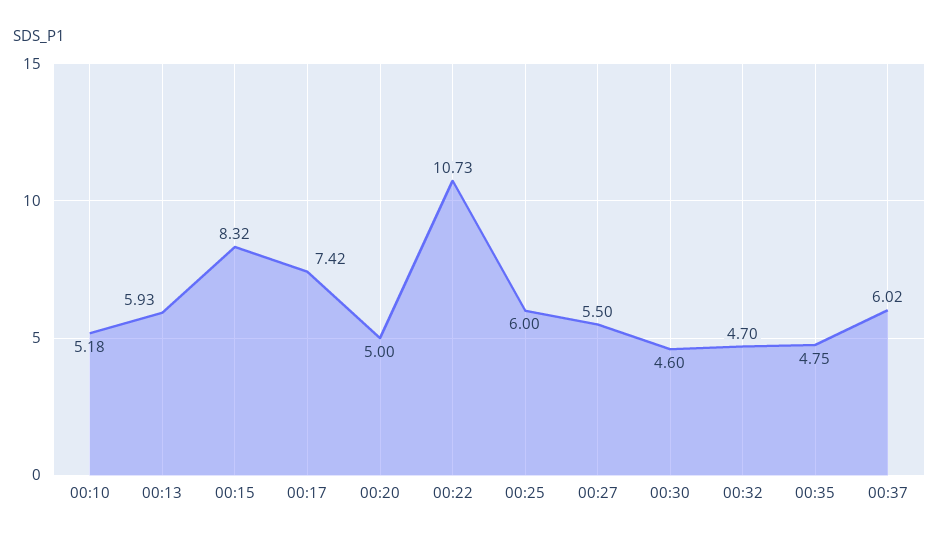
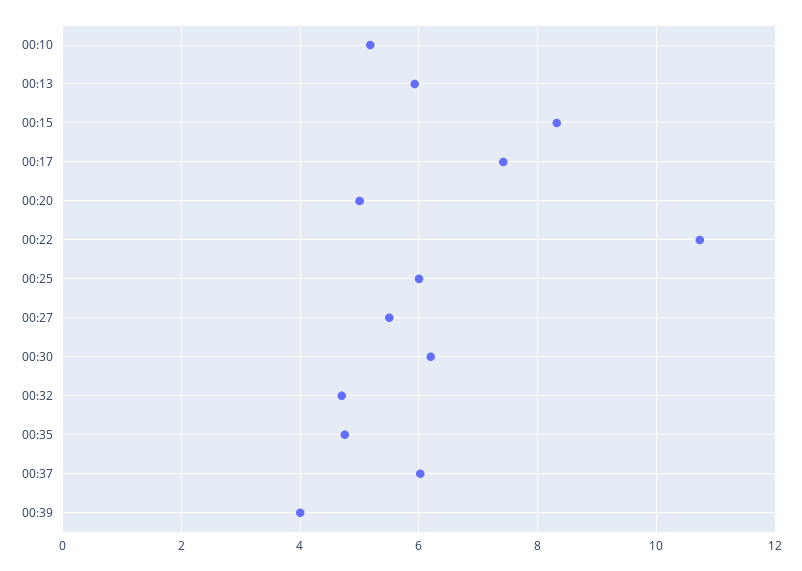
00:30: 4.6 -> 6.2
00:39: none -> 4

